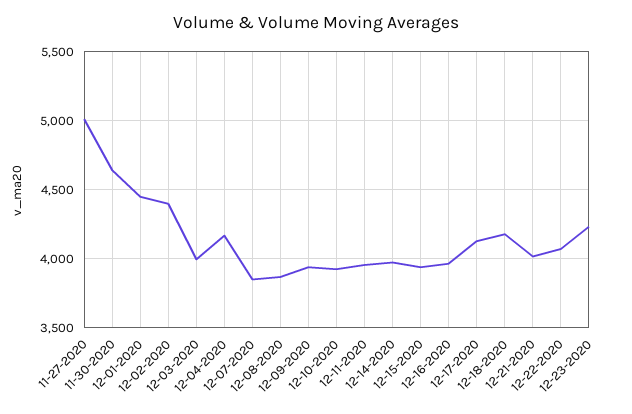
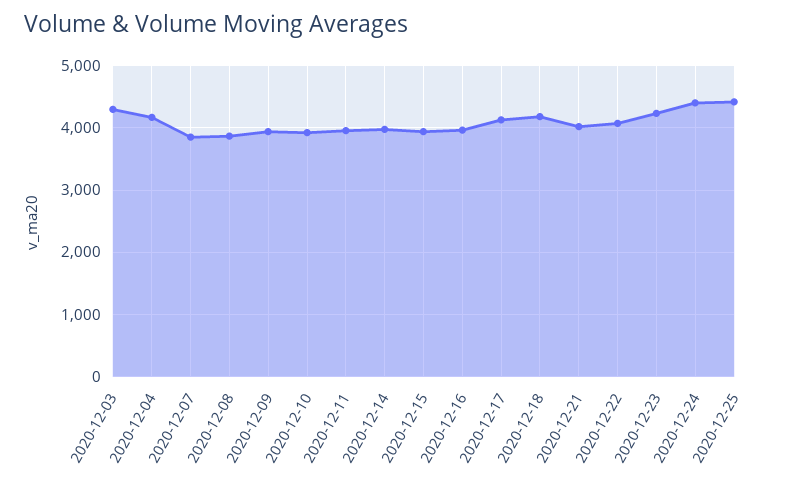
11-27-2020: 5000 -> none
11-30-2020: 4650 -> none
12-01-2020: 4450 -> none
12-02-2020: 4400 -> none
12-03-2020: 4000 -> 4300
2020-12-24: none -> 4400
2020-12-25: none -> 4400

